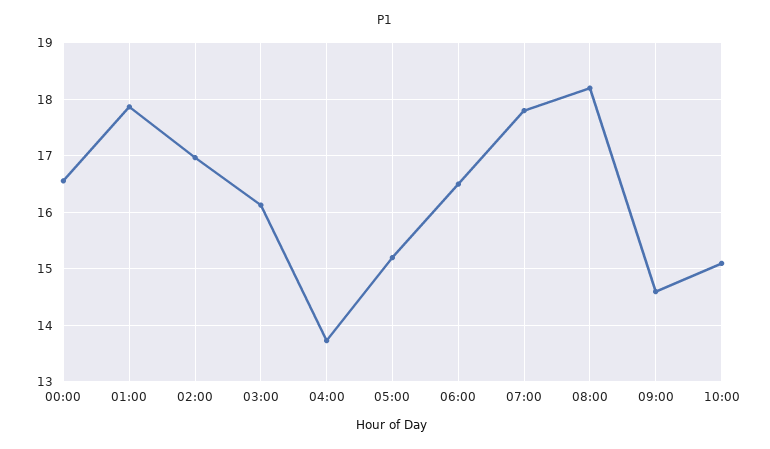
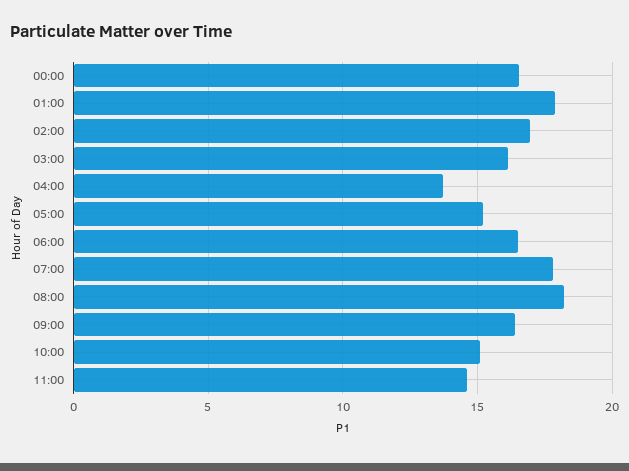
09:00: 14.6 -> 16.5
11:00: none -> 14.5

